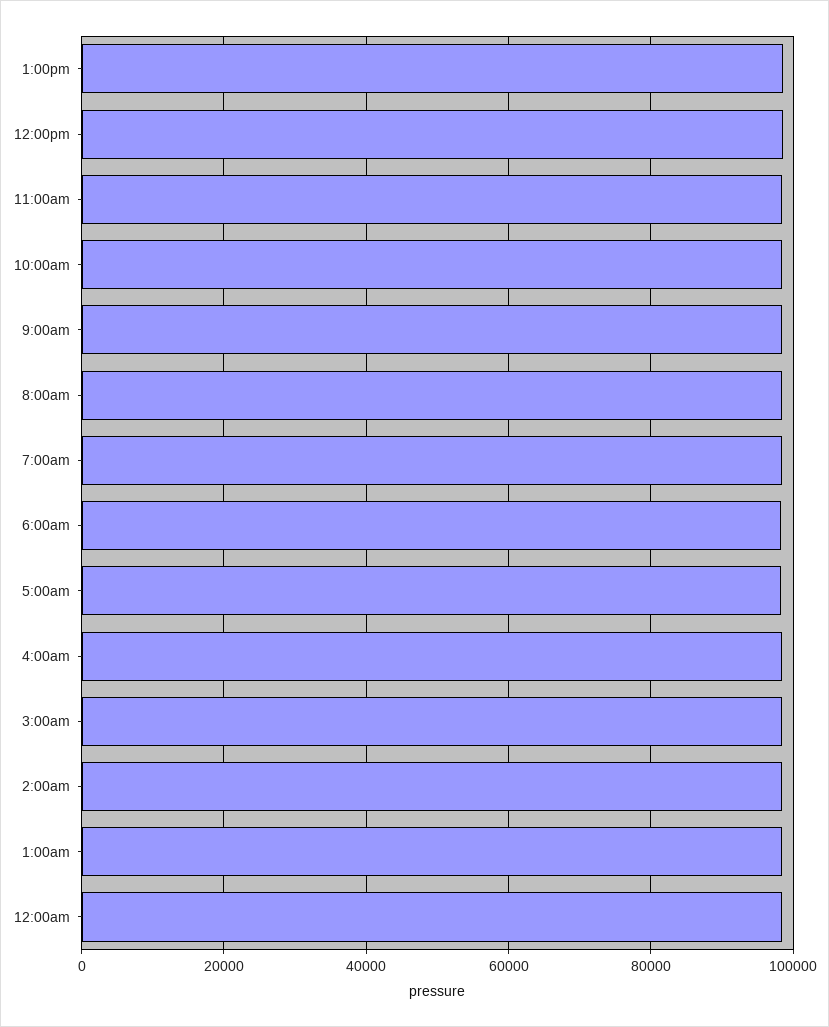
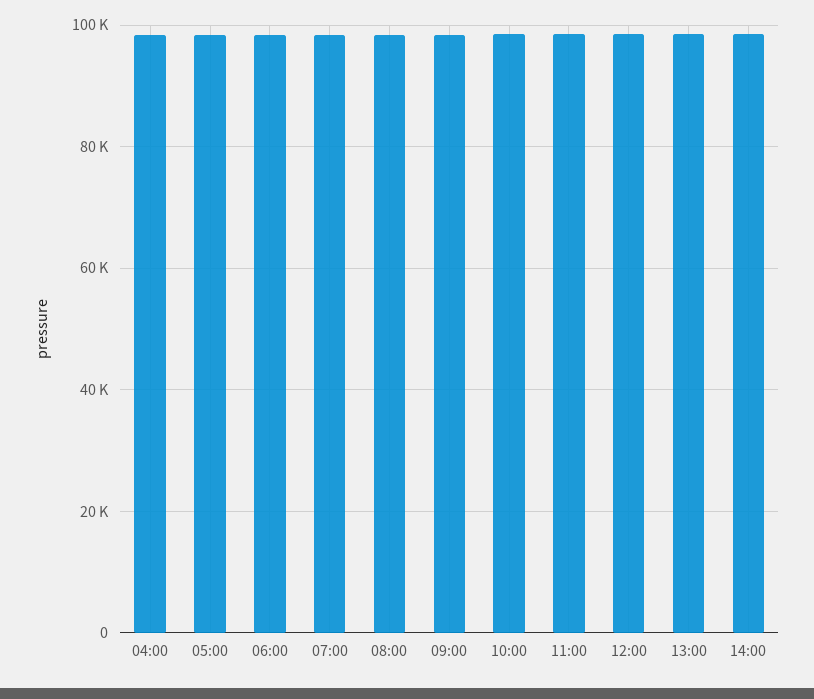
3:00am: 98000 -> none
2:00am: 98000 -> none
1:00am: 98000 -> none
12:00am: 98000 -> none
14:00: none -> 98000

